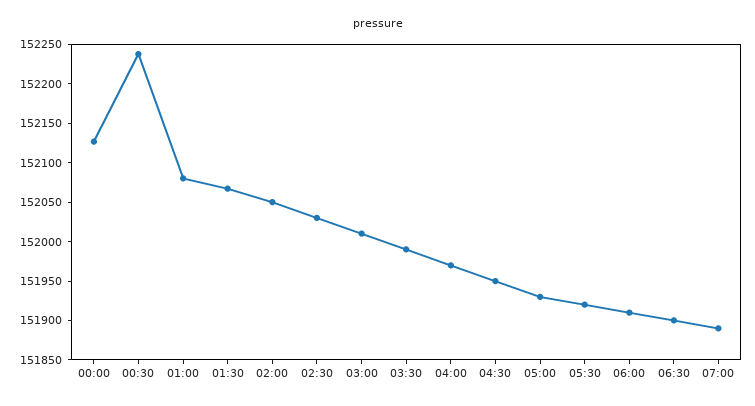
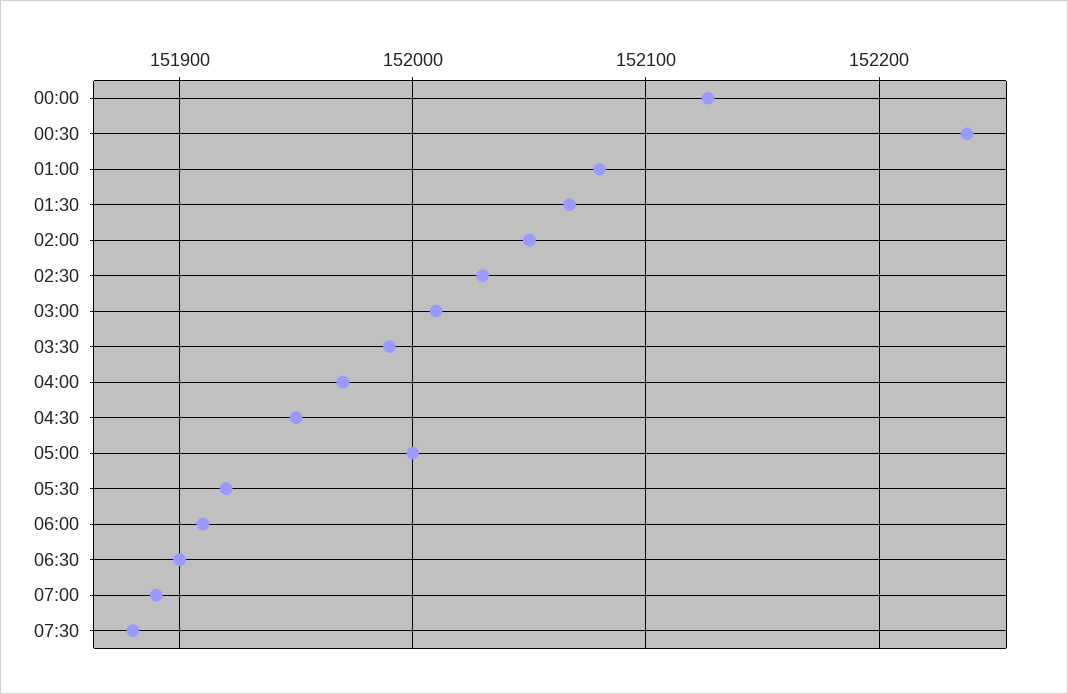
05:00: 151925 -> 152000
07:30: none -> 151880

